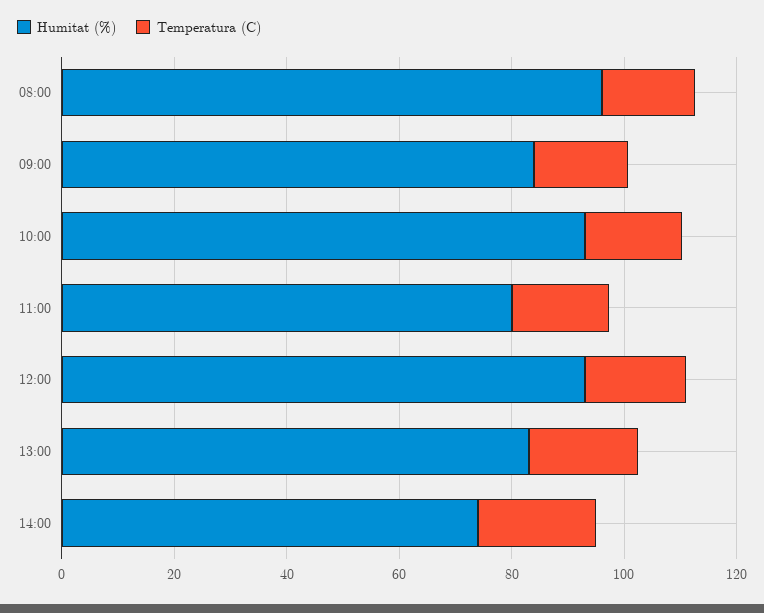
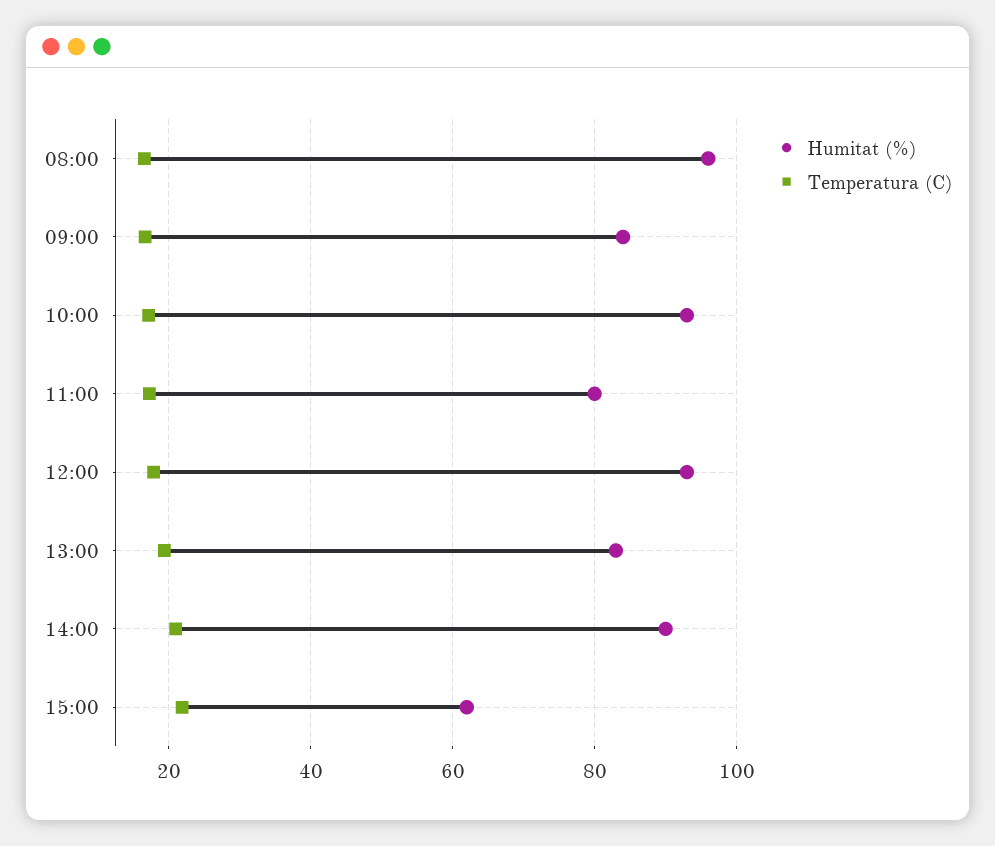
Humitat (%), 14:00: 75 -> 90
Humitat (%), 15:00: none -> 62
Temperatura (C), 15:00: none -> 22

